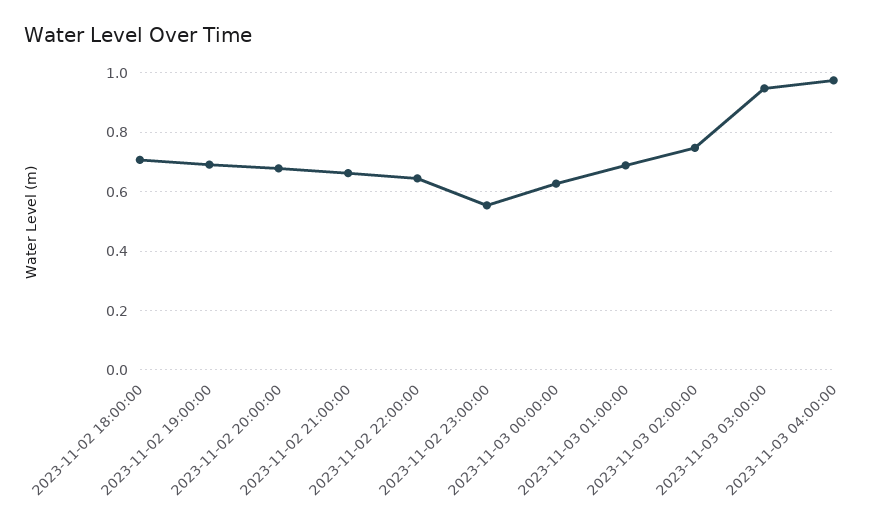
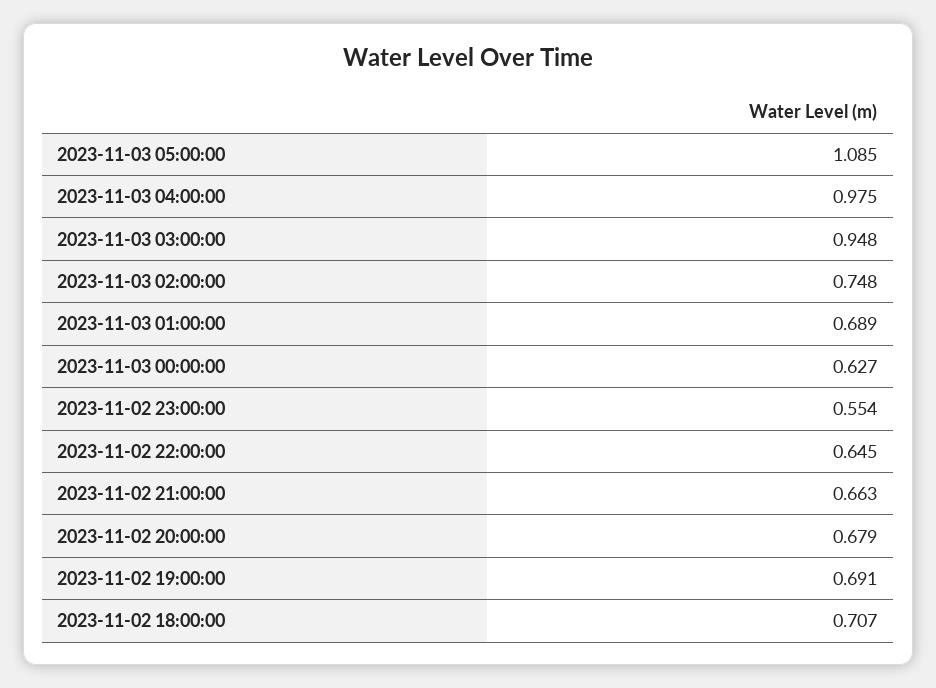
2023-11-03 05:00:00: none -> 1.085

